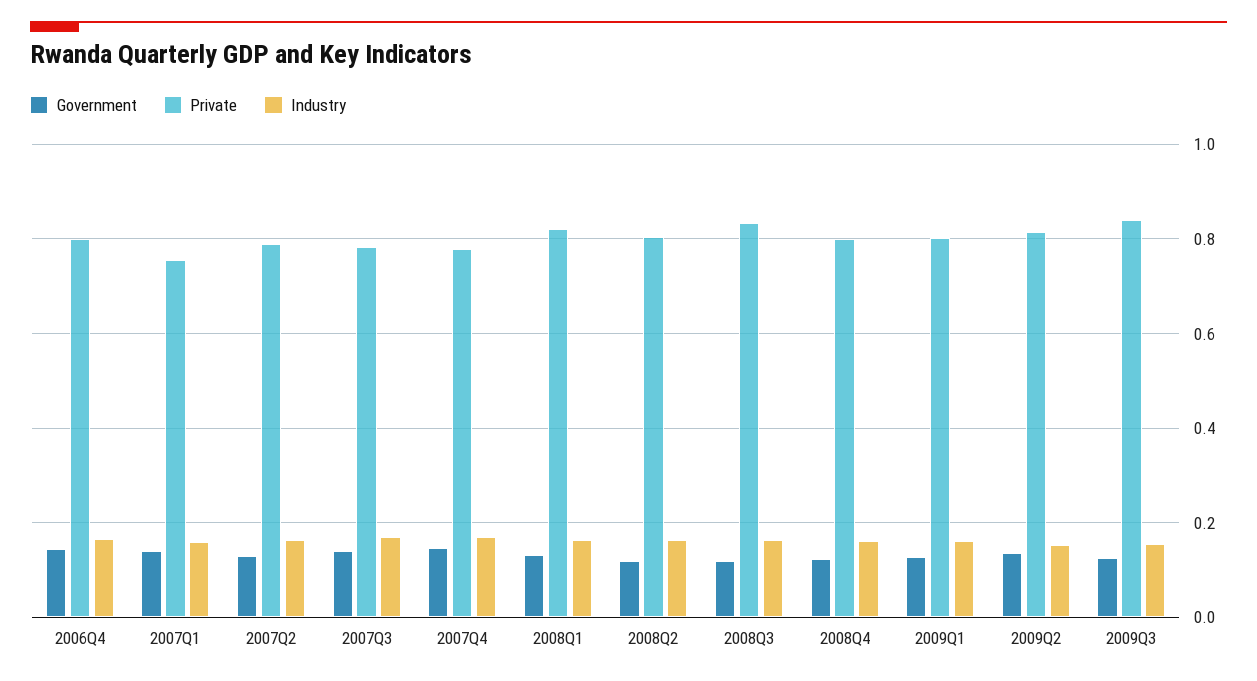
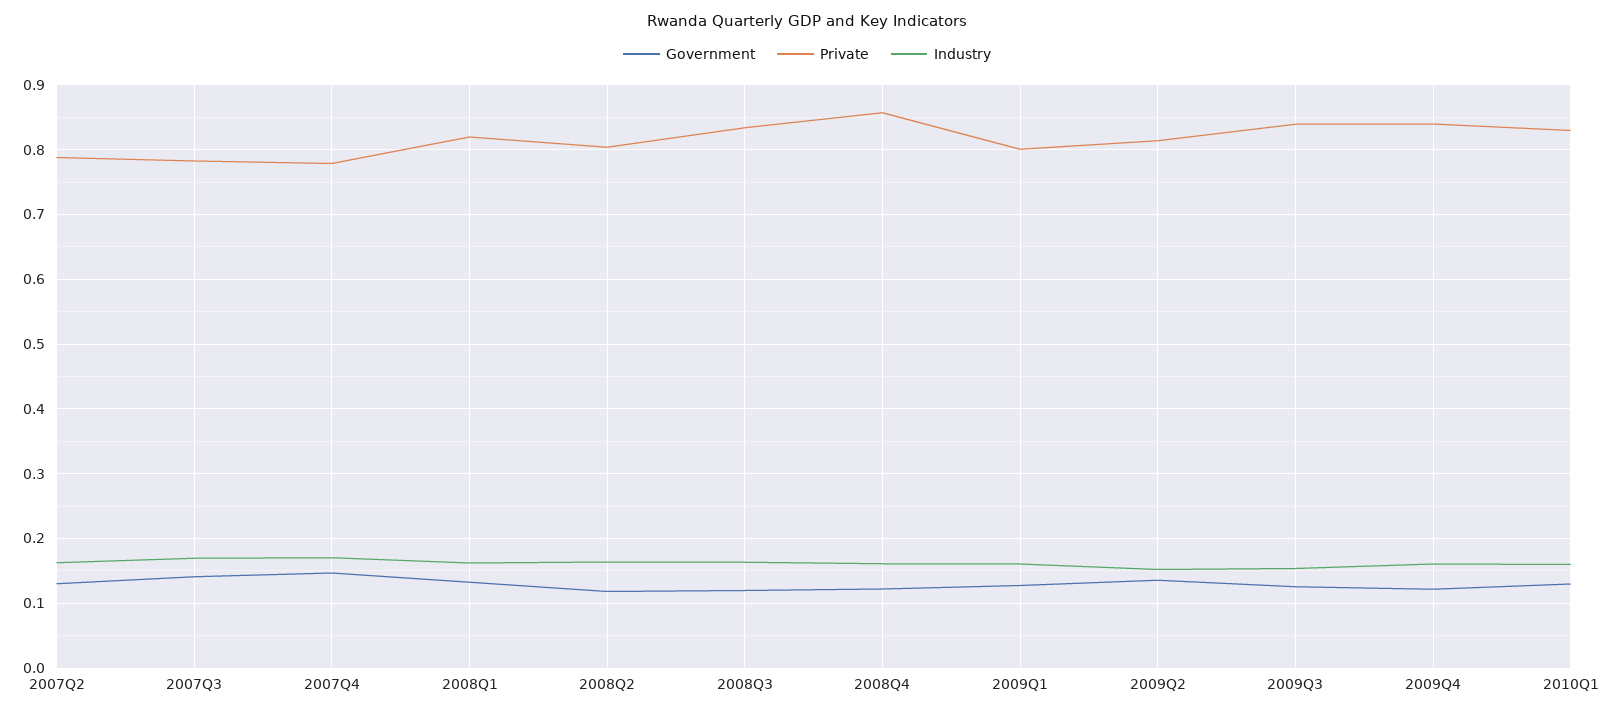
Government, 2006Q4: 0.14 -> none
Private, 2006Q4: 0.8 -> none
Industry, 2006Q4: 0.16 -> none
Government, 2007Q1: 0.14 -> none
Private, 2007Q1: 0.76 -> none
Industry, 2007Q1: 0.16 -> none
Private, 2008Q4: 0.8 -> 0.86
Government, 2009Q4: none -> 0.12
Private, 2009Q4: none -> 0.84
Industry, 2009Q4: none -> 0.16
Government, 2010Q1: none -> 0.13
Private, 2010Q1: none -> 0.83
Industry, 2010Q1: none -> 0.16

